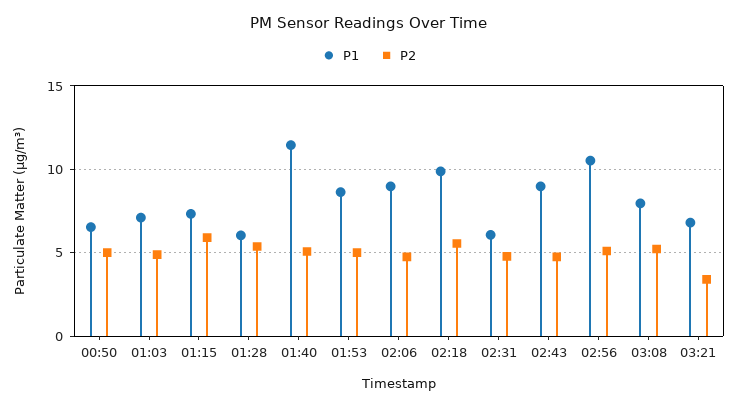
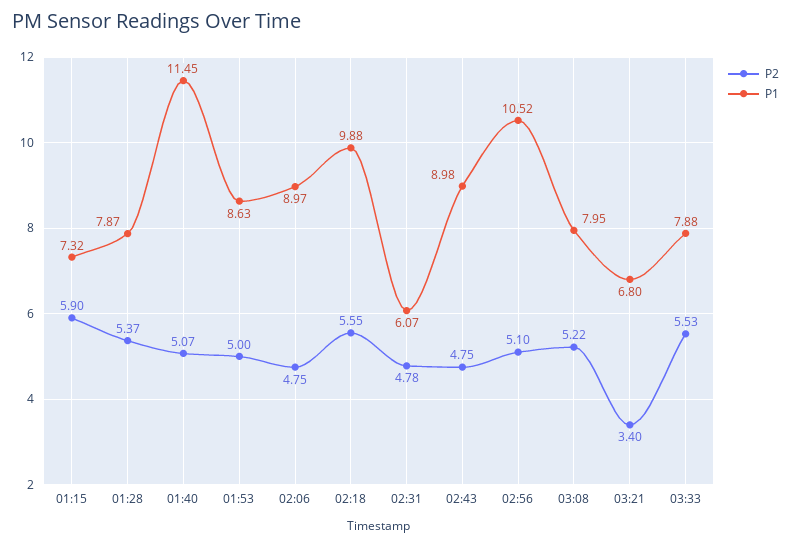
P1, 00:50: 6.5 -> none
P2, 00:50: 5 -> none
P1, 01:03: 7 -> none
P2, 01:03: 5 -> none
P1, 01:28: 6 -> 7.87
P2, 03:33: none -> 5.53
P1, 03:33: none -> 7.88

